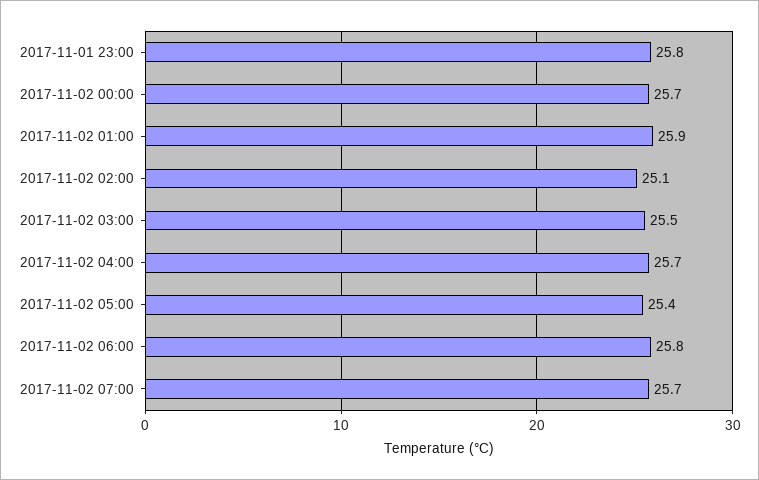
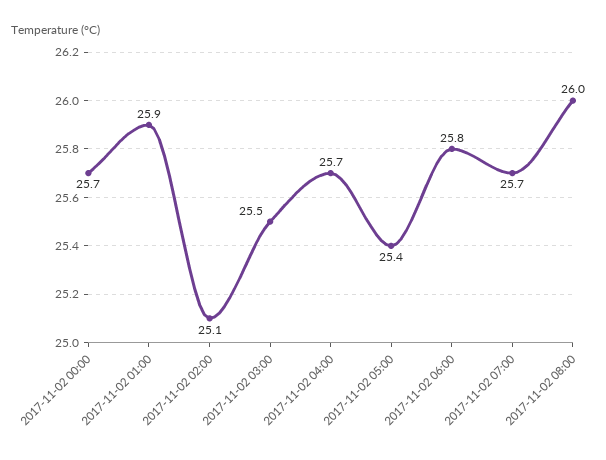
2017-11-01 23:00: 25.8 -> none
2017-11-02 08:00: none -> 26

